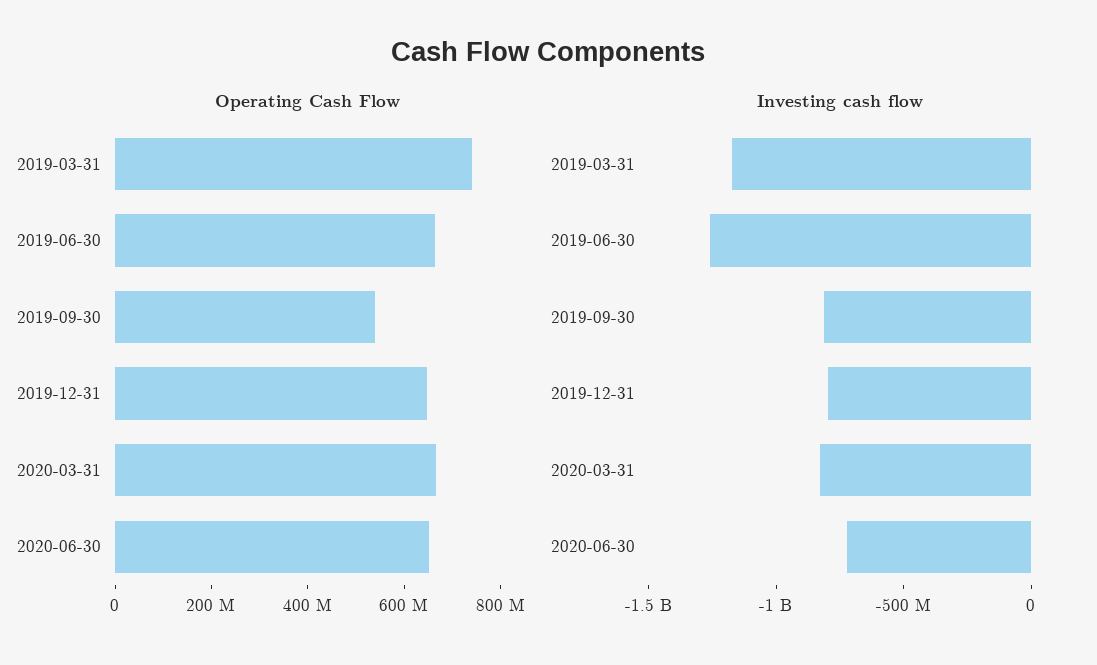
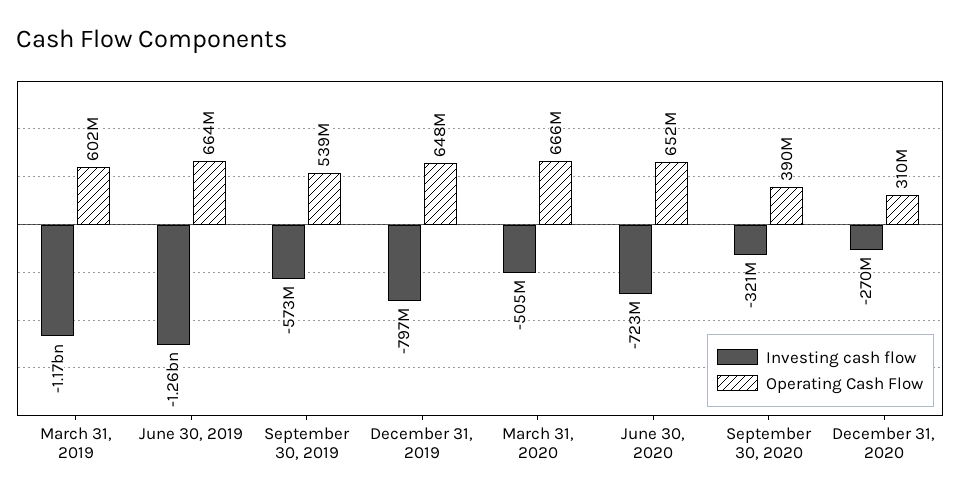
Operating Cash Flow, 2019-03-31: 750000000 -> 602000000
Investing cash flow, 2019-09-30: -800000000 -> -573000000
Investing cash flow, 2020-03-31: -800000000 -> -505000000
Investing cash flow, September 30, 2020: none -> -321000000
Operating Cash Flow, September 30, 2020: none -> 390000000
Investing cash flow, December 31, 2020: none -> -270000000
Operating Cash Flow, December 31, 2020: none -> 310000000

